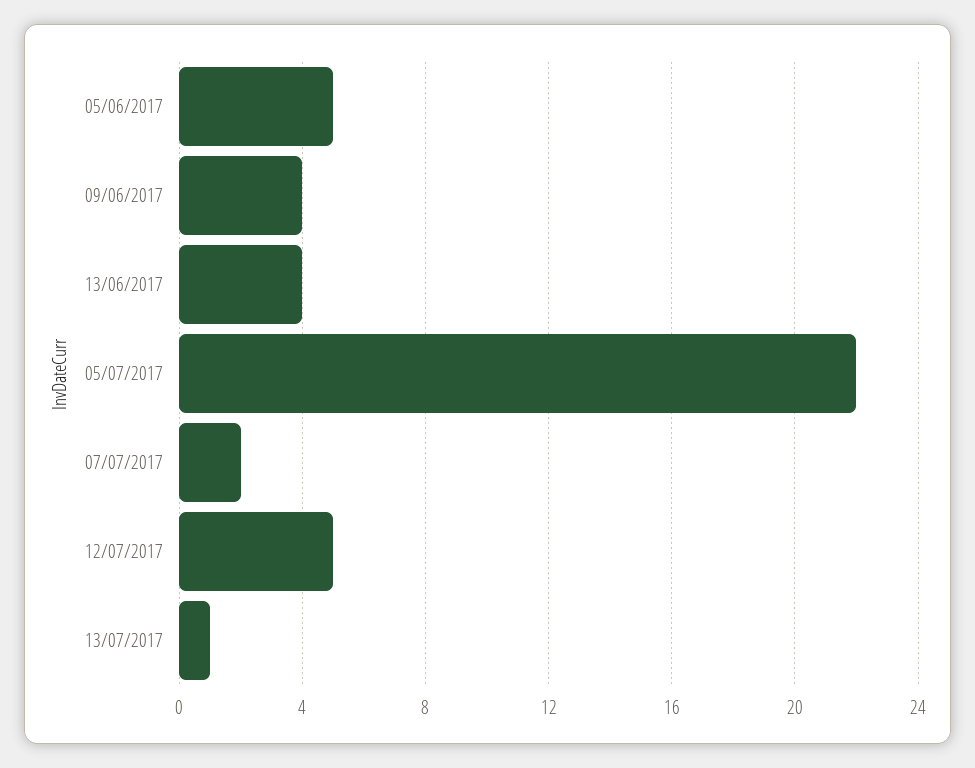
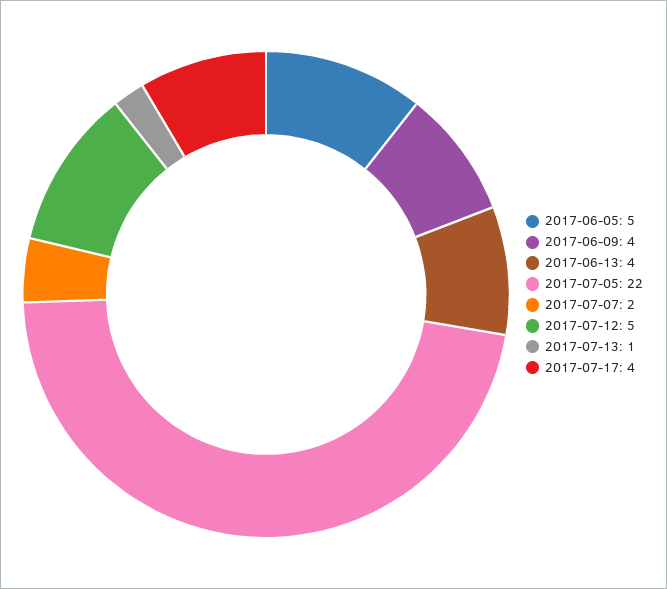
2017-07-17: none -> 4

